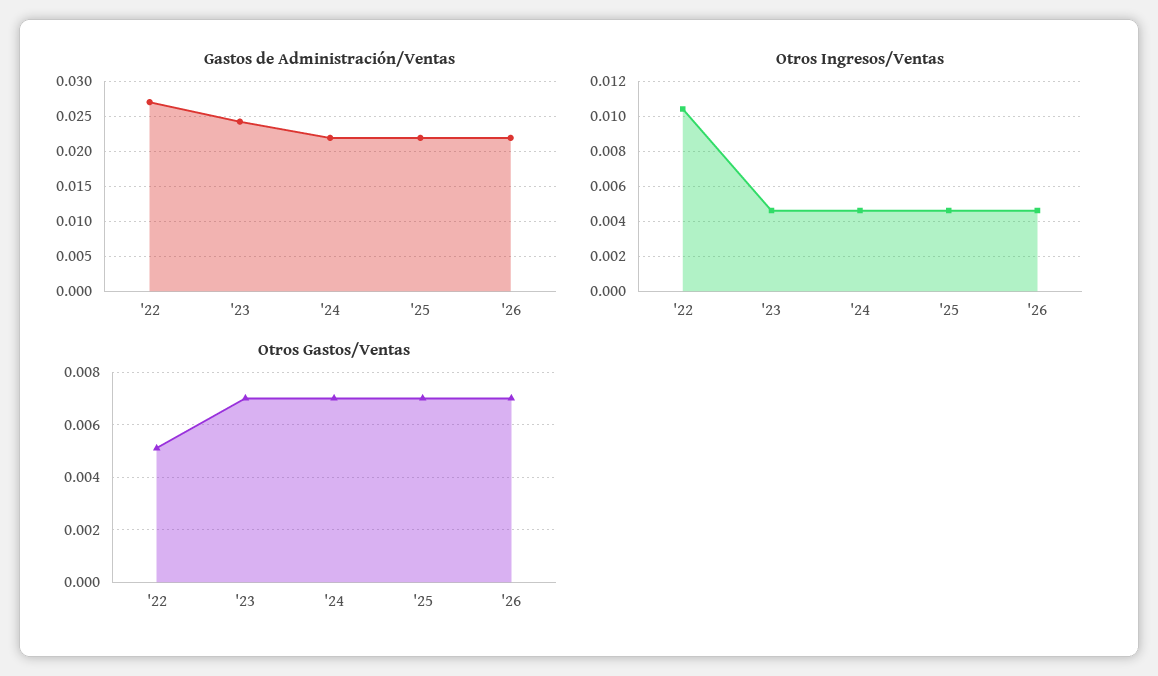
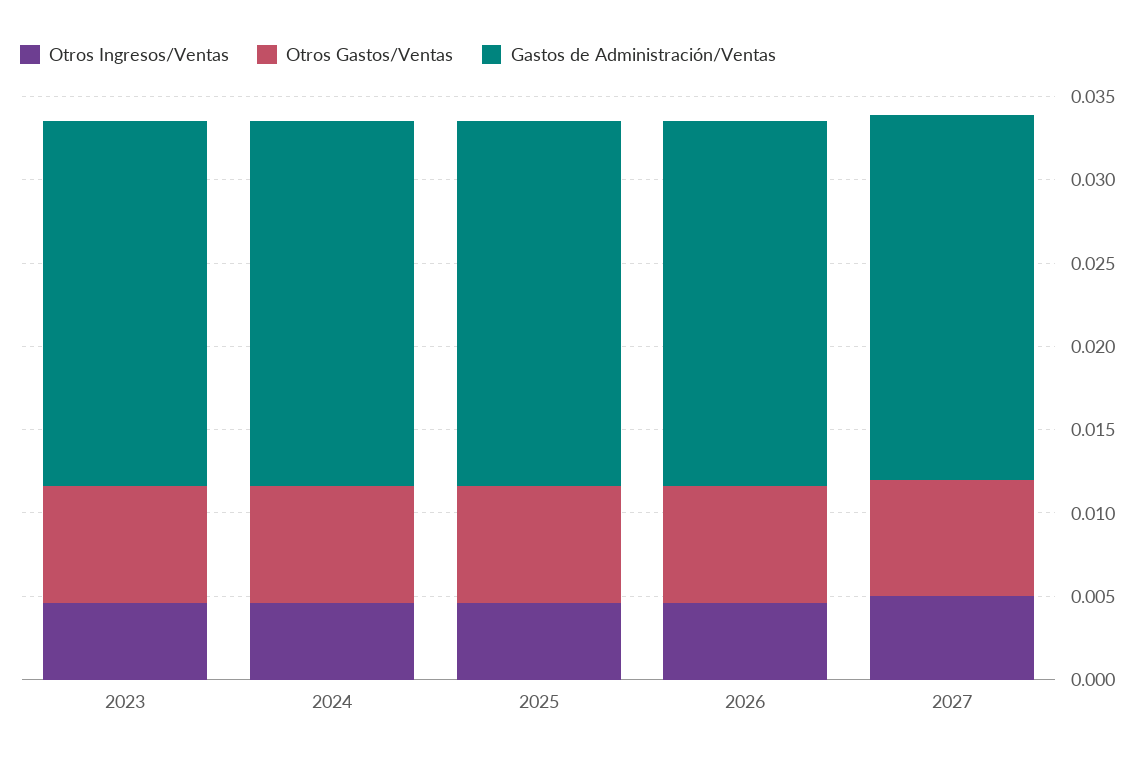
Gastos de Administración/Ventas, '22: 0.027 -> none
Gastos de Administración/Ventas, '23: 0.024 -> 0.022
Otros Ingresos/Ventas, '22: 0.0105 -> none
Otros Gastos/Ventas, '22: 0.005 -> none
Otros Ingresos/Ventas, 2027: none -> 0.005
Otros Gastos/Ventas, 2027: none -> 0.007
Gastos de Administración/Ventas, 2027: none -> 0.022

